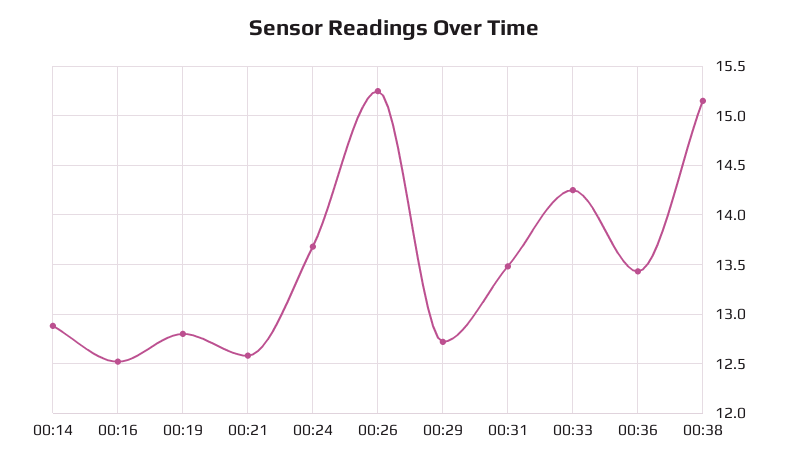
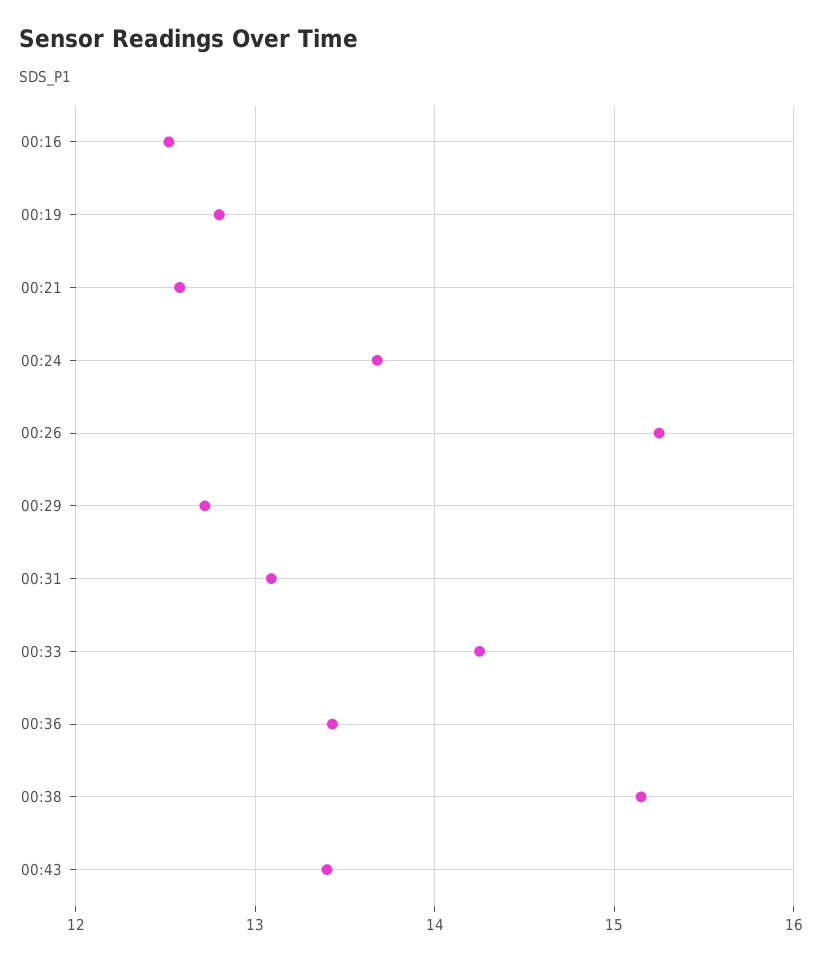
00:14: 12.9 -> none
00:31: 13.5 -> 13.1
00:43: none -> 13.4

